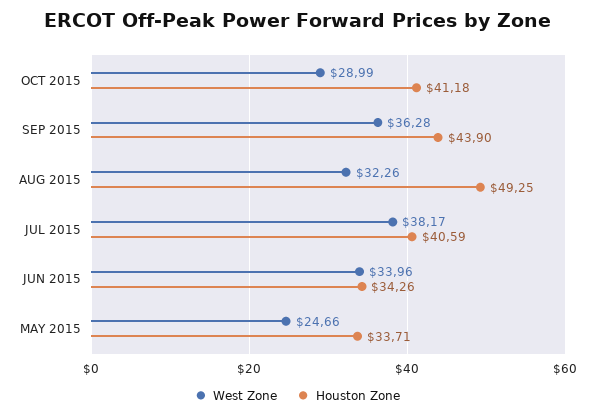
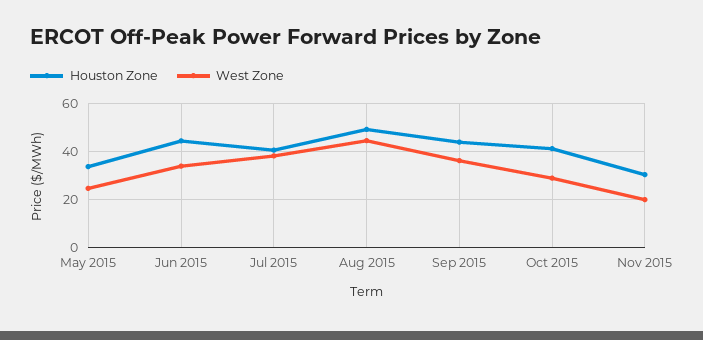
West Zone, AUG 2015: 32.26 -> 45
Houston Zone, JUN 2015: 34.26 -> 45
Houston Zone, Nov 2015: none -> 30
West Zone, Nov 2015: none -> 20

